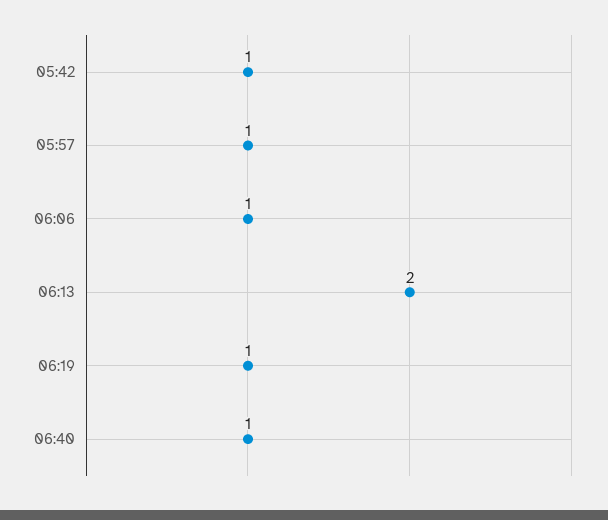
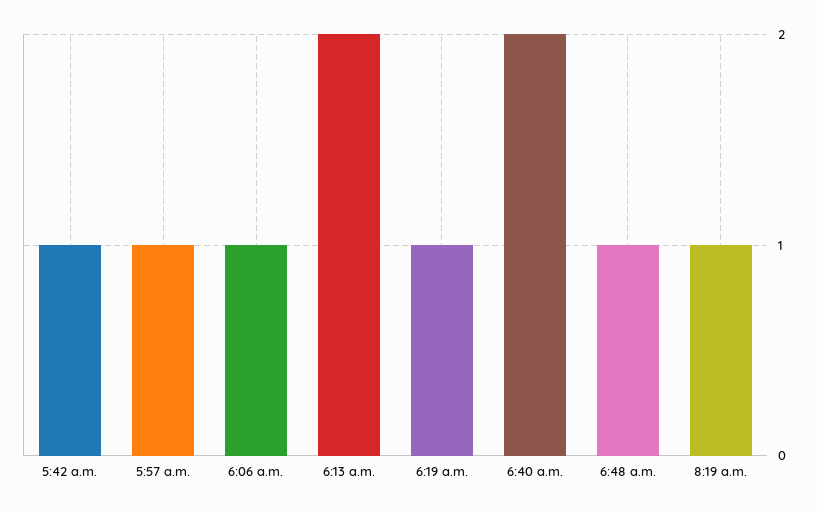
06:40: 1 -> 2
6:48 a.m.: none -> 1
8:19 a.m.: none -> 1

